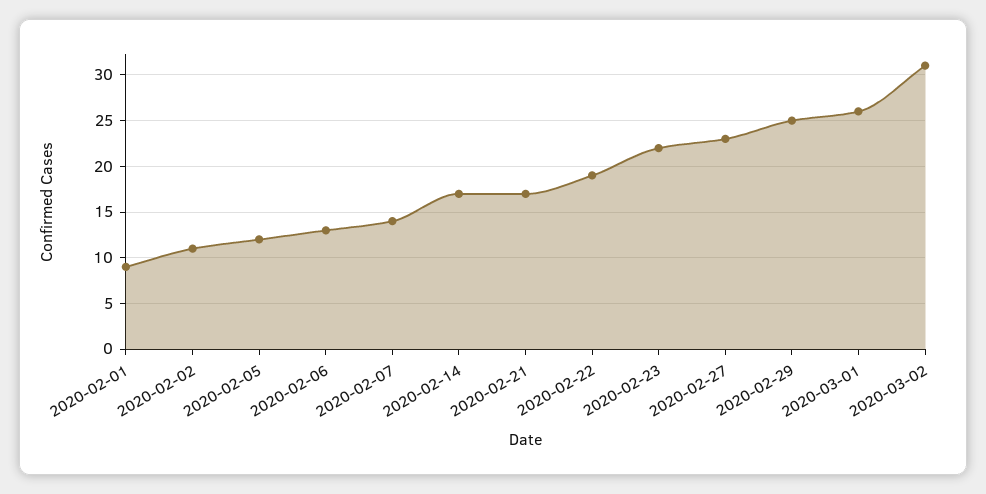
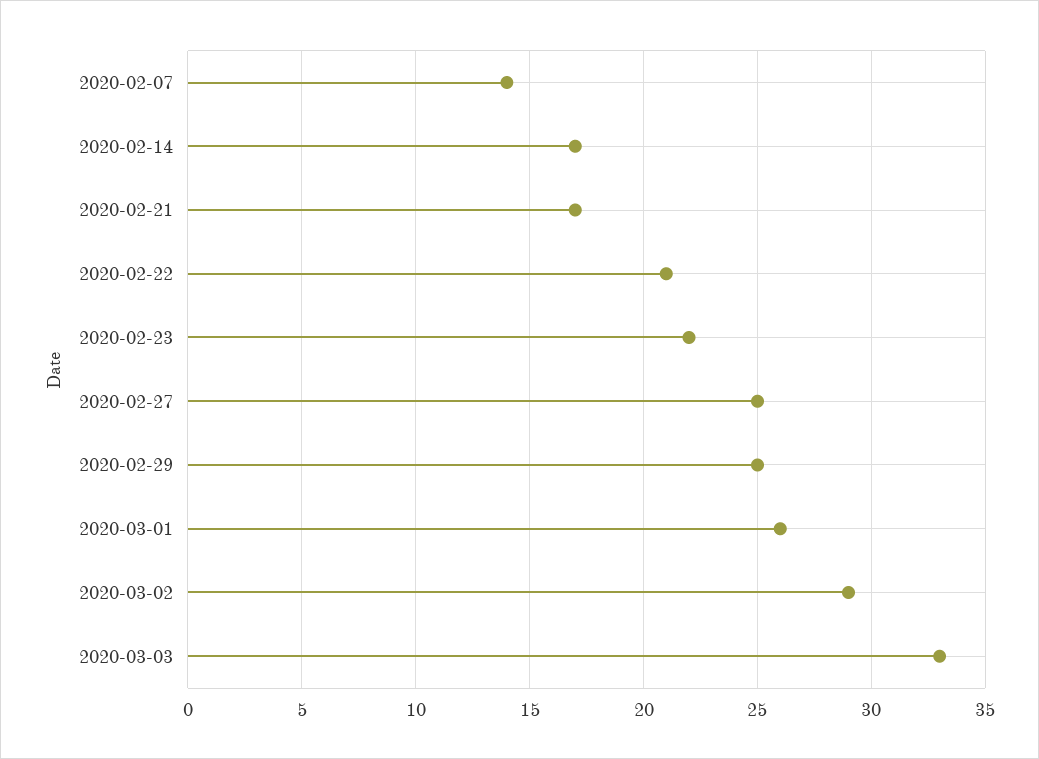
2020-02-01: 9 -> none
2020-02-02: 11 -> none
2020-02-05: 12 -> none
2020-02-06: 13 -> none
2020-02-22: 19 -> 21
2020-02-27: 23 -> 25
2020-03-02: 31 -> 29
2020-03-03: none -> 33

